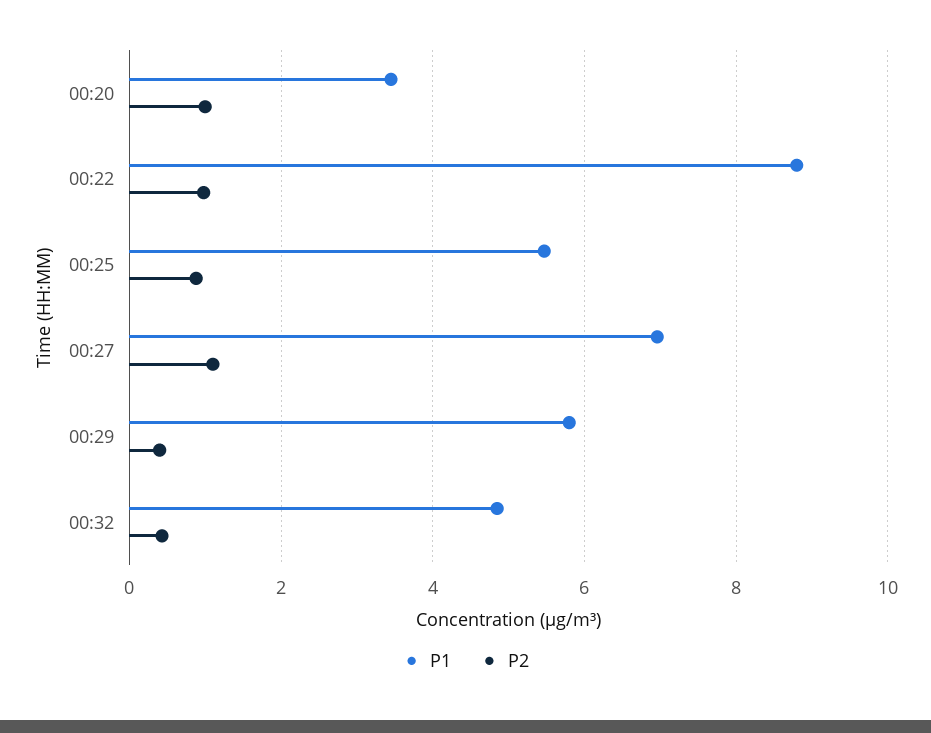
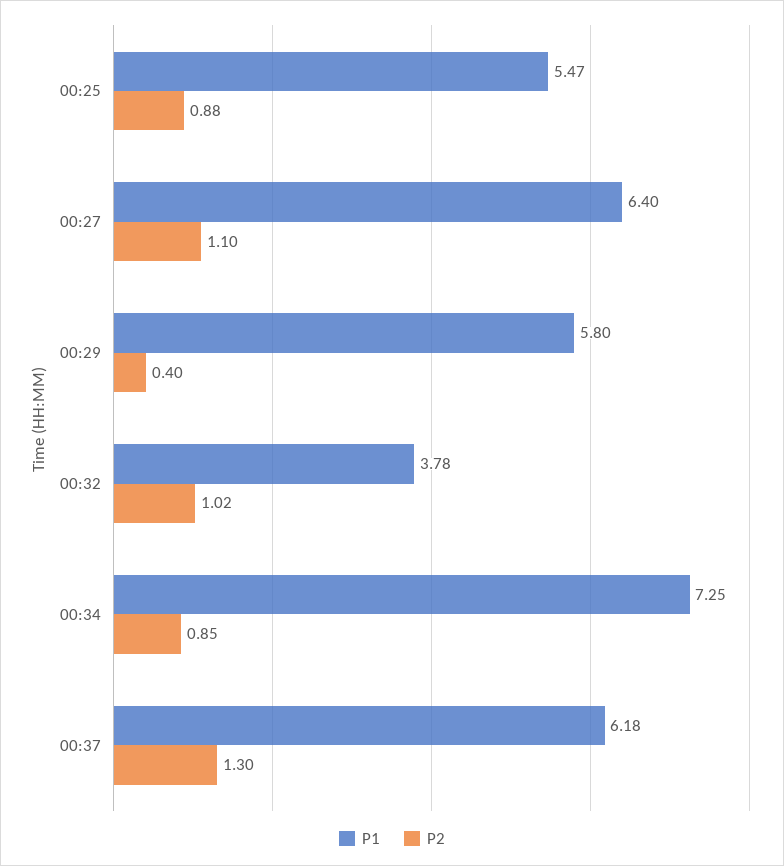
P1, 00:20: 3.4 -> none
P2, 00:20: 1 -> none
P1, 00:22: 8.8 -> none
P2, 00:22: 1 -> none
P1, 00:27: 7 -> 6.4
P1, 00:32: 4.8 -> 3.78
P2, 00:32: 0.4 -> 1.02
P1, 00:34: none -> 7.25
P2, 00:34: none -> 0.85
P1, 00:37: none -> 6.18
P2, 00:37: none -> 1.3

